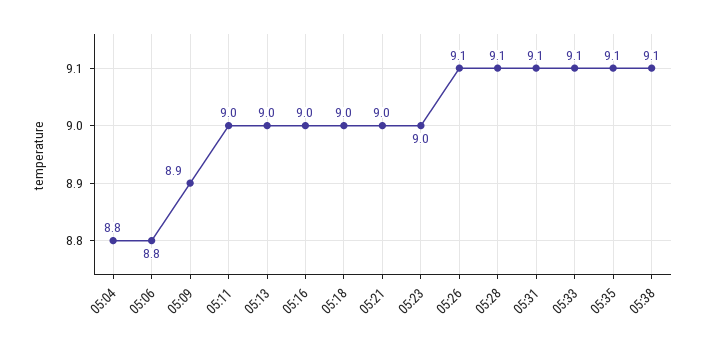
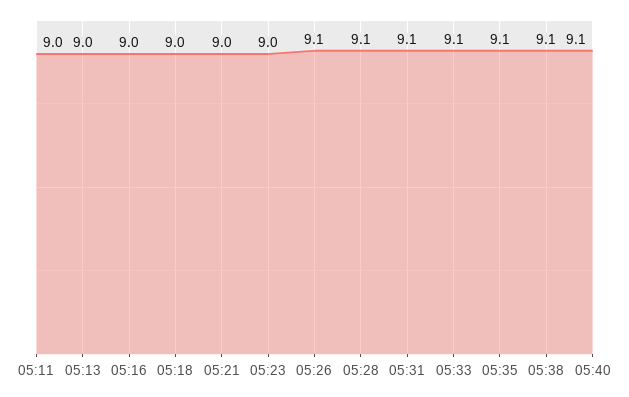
05:04: 8.8 -> none
05:06: 8.8 -> none
05:09: 8.9 -> none
05:40: none -> 9.1

